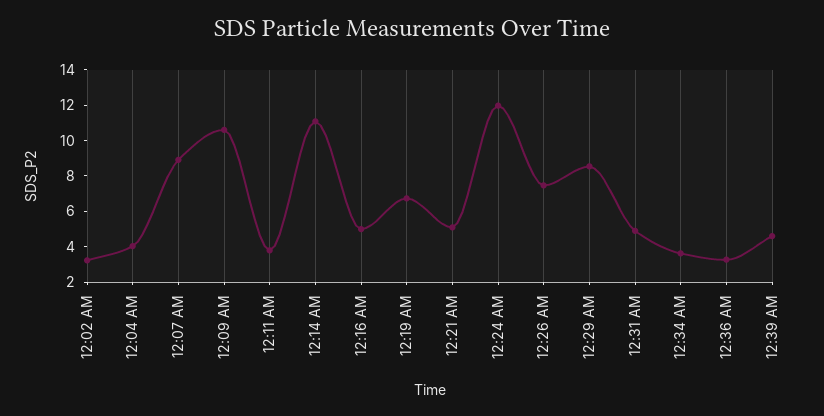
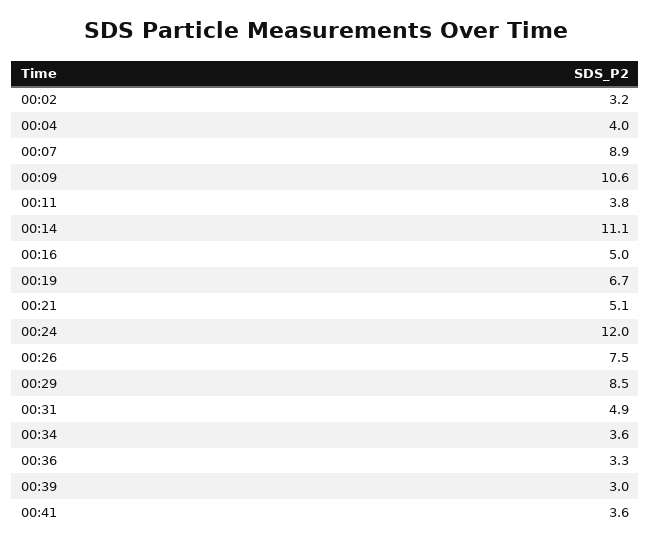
12:39 AM: 4.5 -> 3
00:41: none -> 3.6

